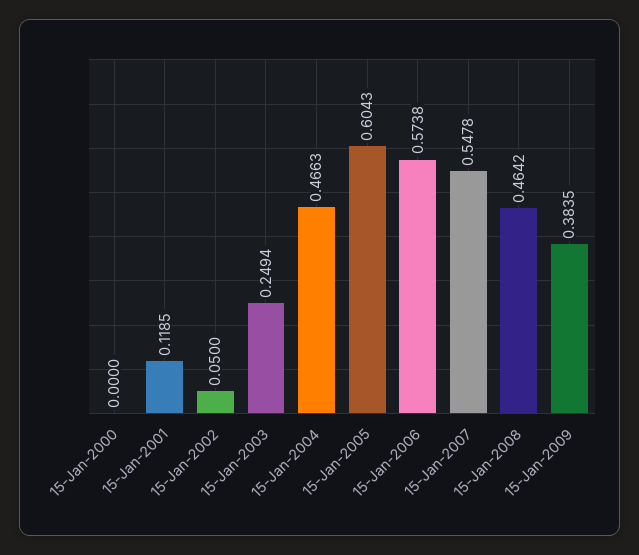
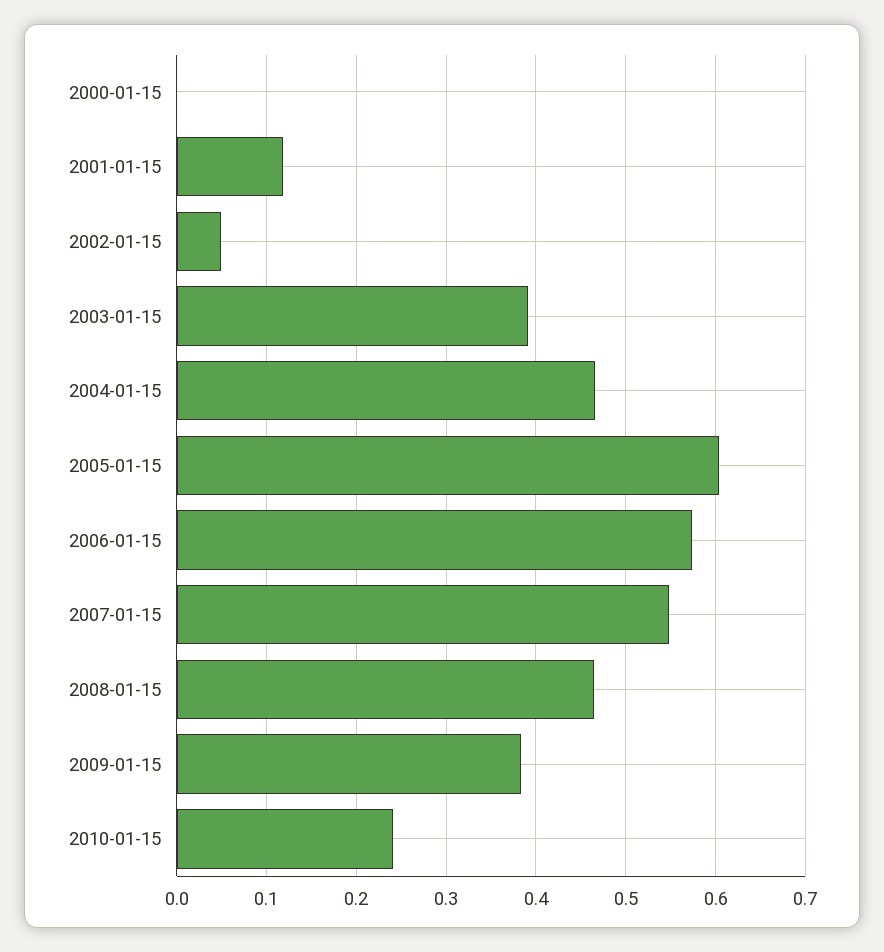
15-Jan-2003: 0.2494 -> 0.39
2010-01-15: none -> 0.24

